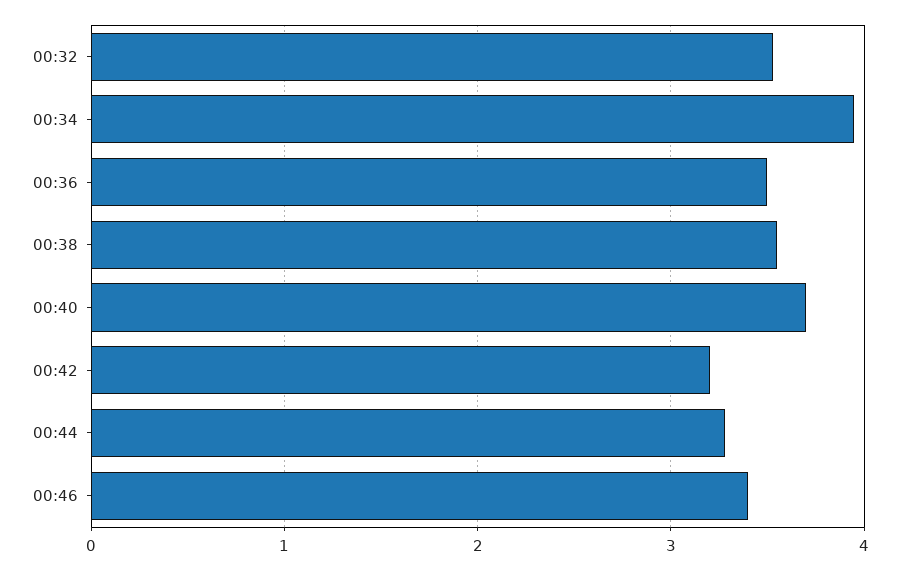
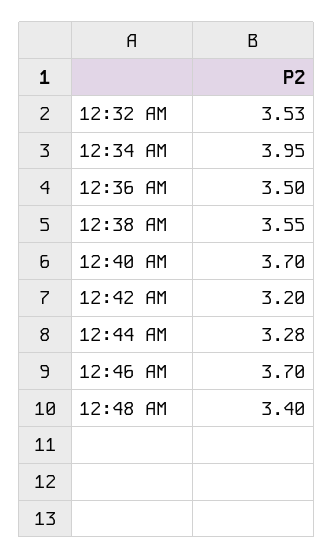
00:46: 3.4 -> 3.7
12:48 AM: none -> 3.4

